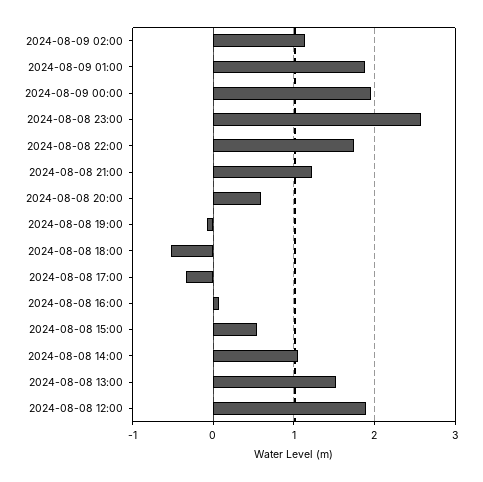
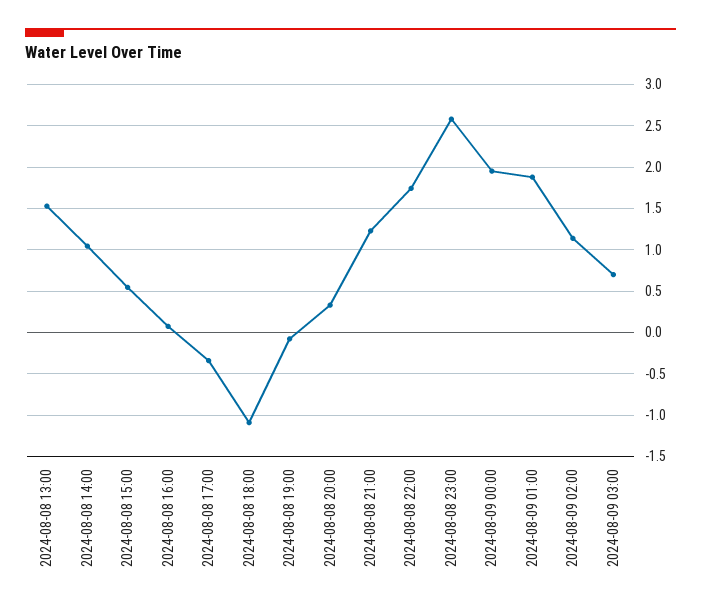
2024-08-08 20:00: 0.6 -> 0.3
2024-08-08 18:00: -0.5 -> -1.1
2024-08-08 12:00: 1.9 -> none
2024-08-09 03:00: none -> 0.7

